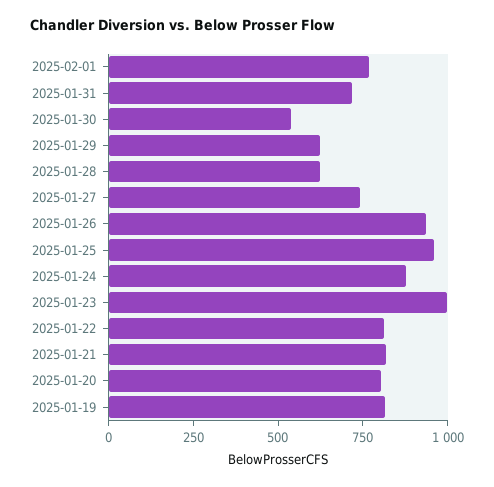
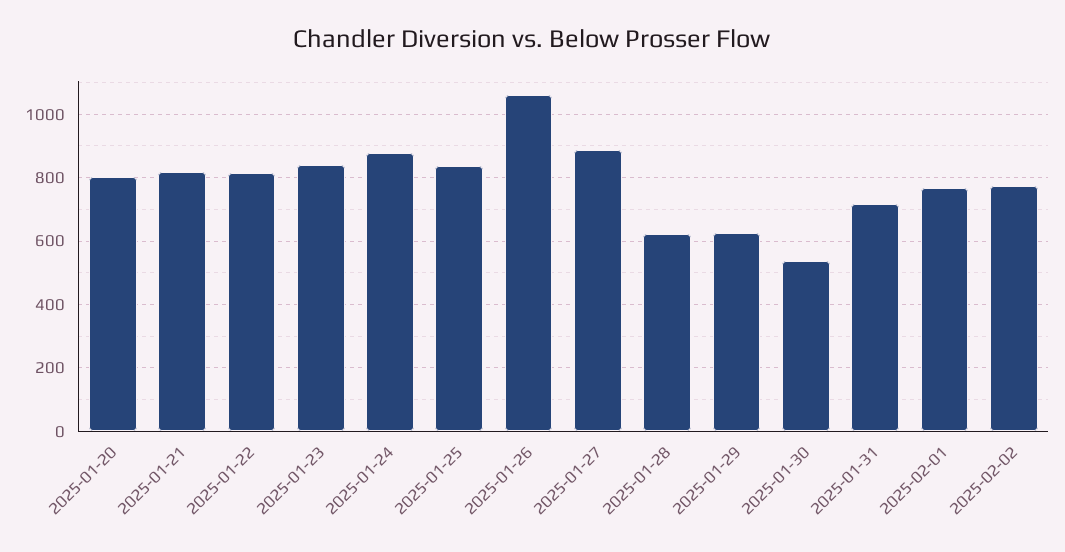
2025-01-27: 750 -> 880
2025-01-26: 950 -> 1060
2025-01-25: 950 -> 840
2025-01-23: 1000 -> 840
2025-01-19: 800 -> none
2025-02-02: none -> 780

